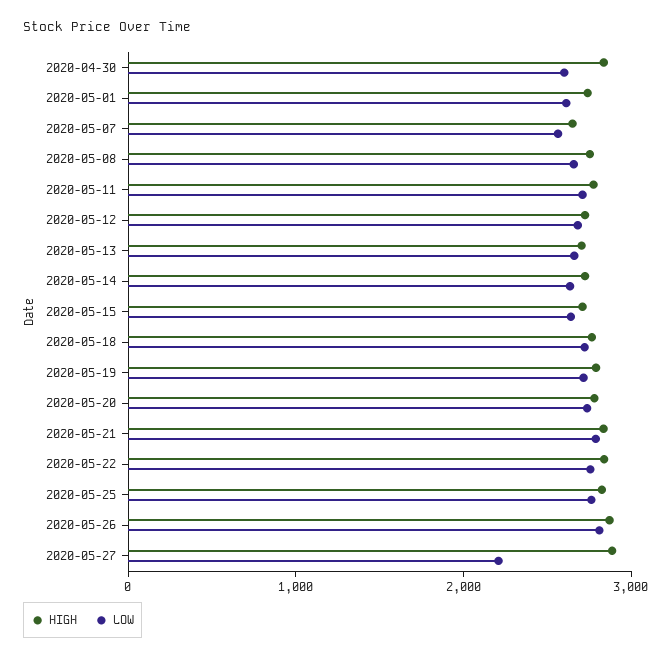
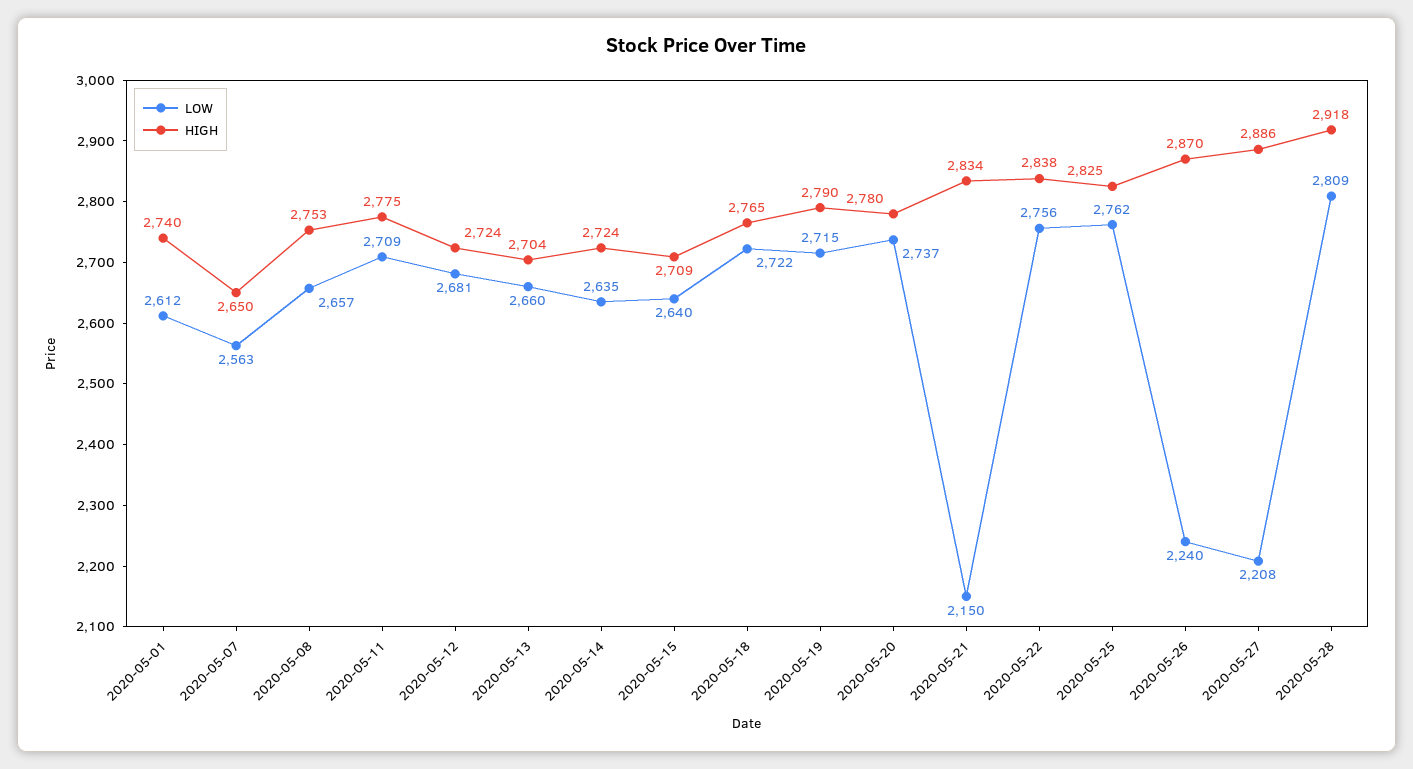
HIGH, 2020-04-30: 2800 -> none
LOW, 2020-04-30: 2600 -> none
LOW, 2020-05-21: 2800 -> 2150
LOW, 2020-05-26: 2800 -> 2240
LOW, 2020-05-28: none -> 2809
HIGH, 2020-05-28: none -> 2918

